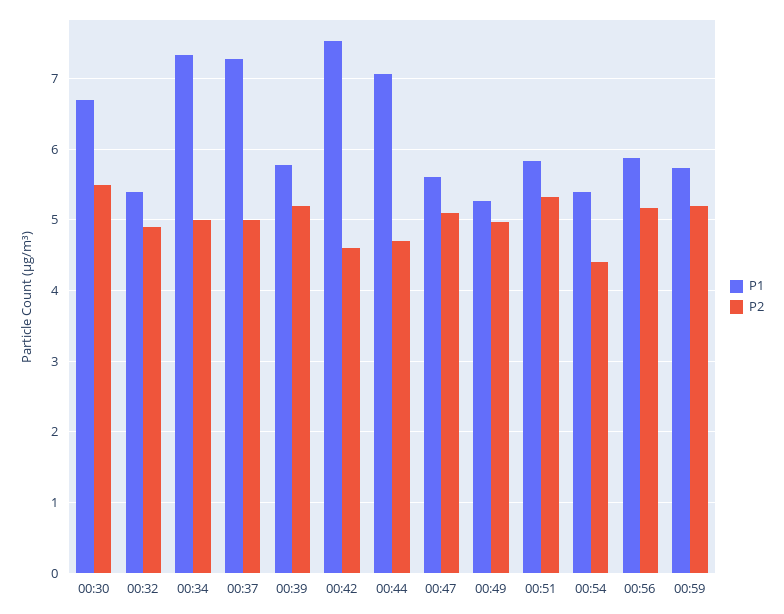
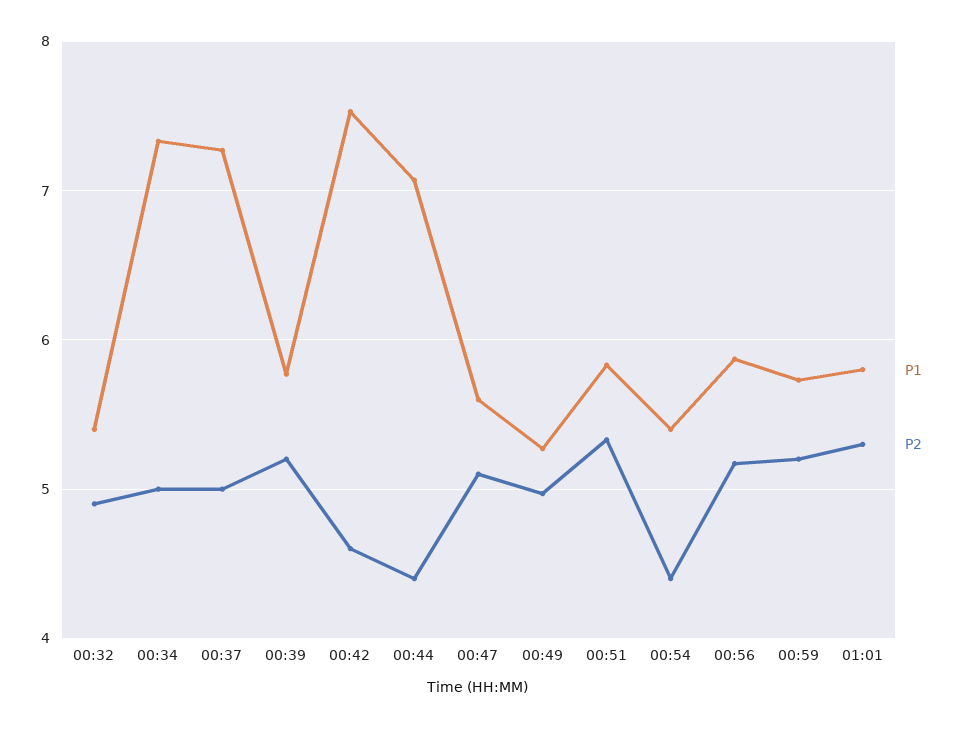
P1, 00:30: 6.7 -> none
P2, 00:30: 5.5 -> none
P2, 00:44: 4.7 -> 4.4
P1, 01:01: none -> 5.8
P2, 01:01: none -> 5.3

